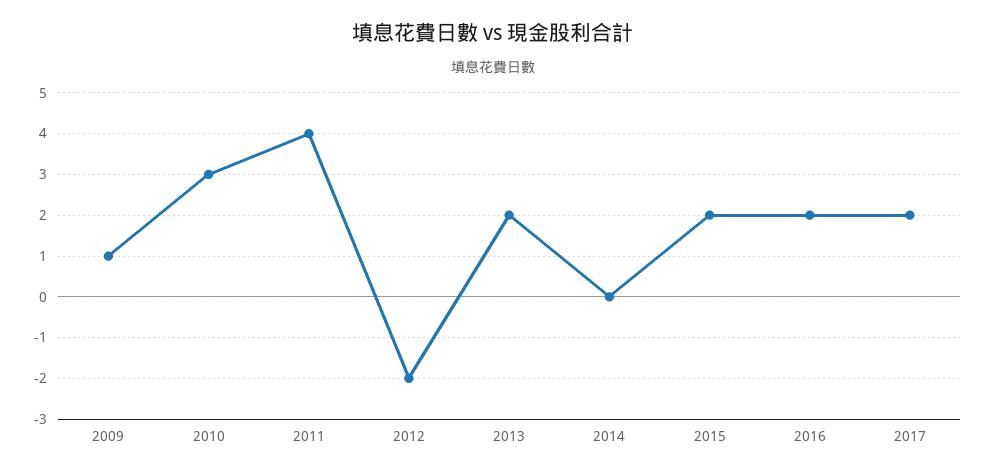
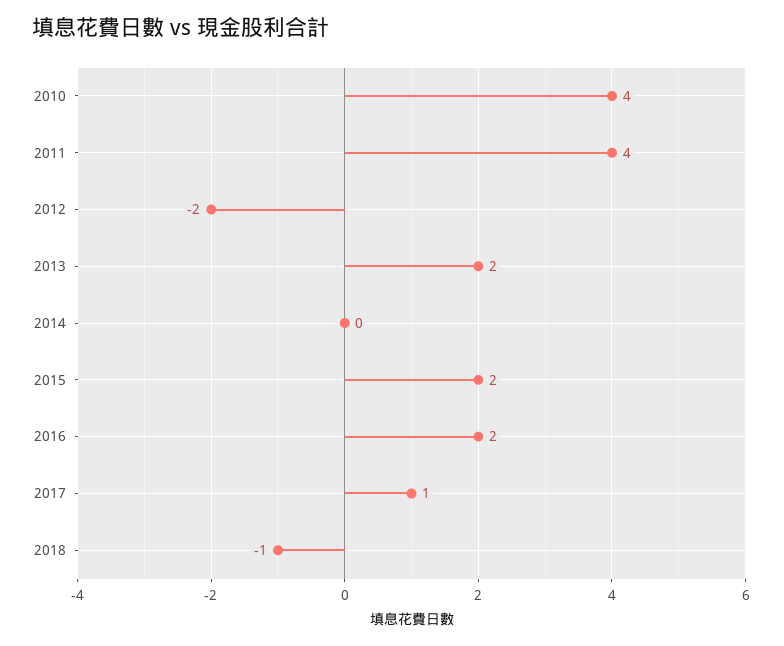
2009: 1 -> none
2010: 3 -> 4
2017: 2 -> 1
2018: none -> -1

